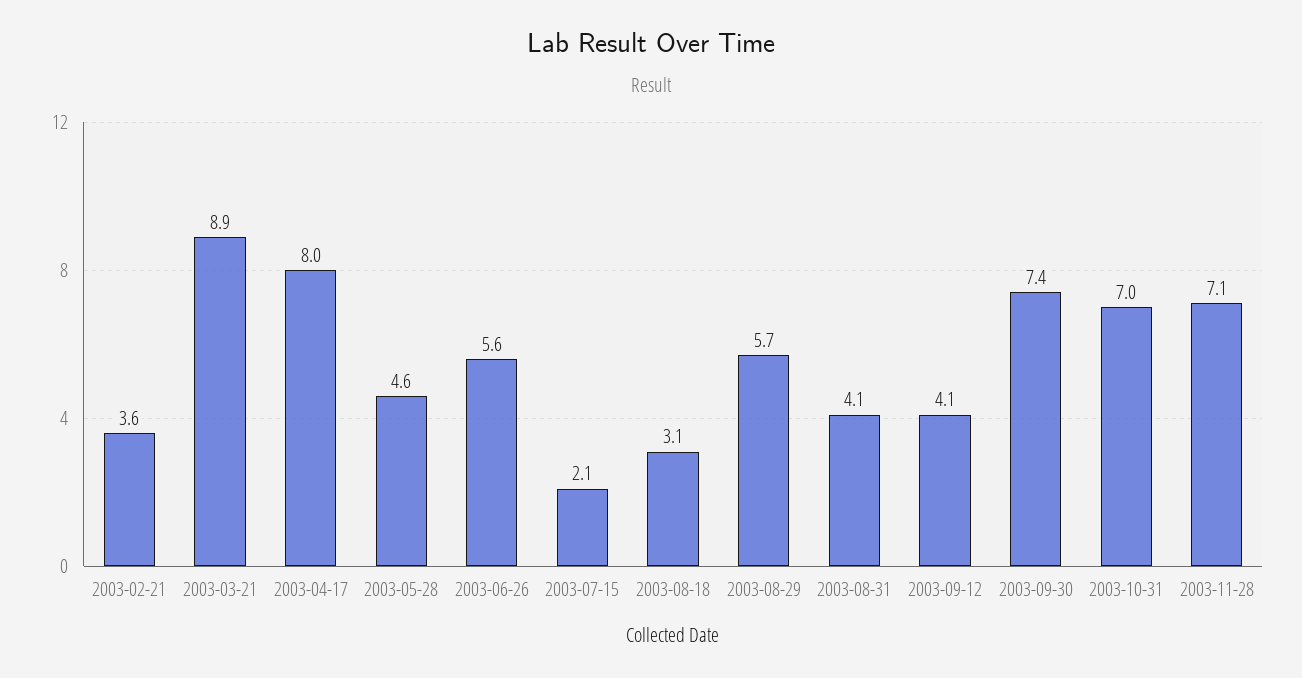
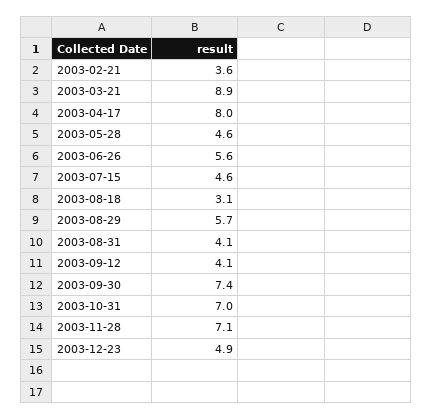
2003-07-15: 2.1 -> 4.6
2003-12-23: none -> 4.9

